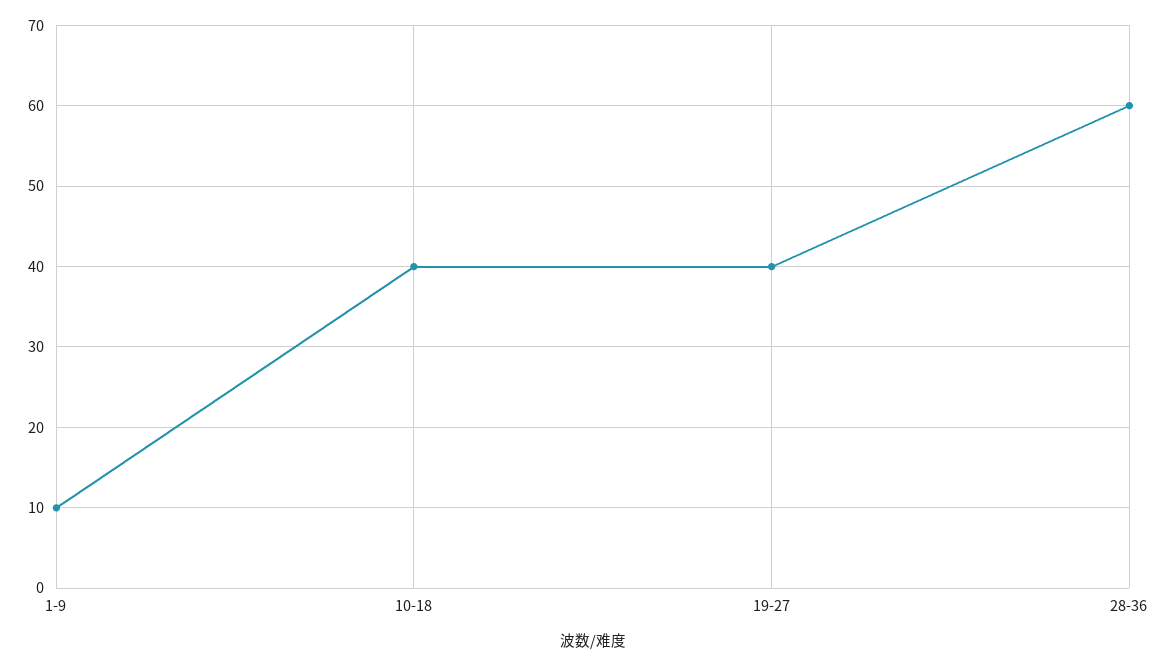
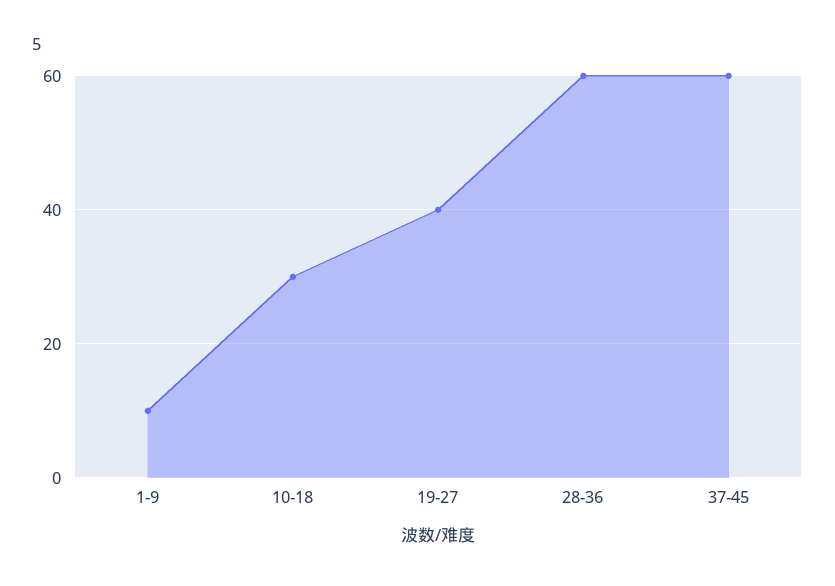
10-18: 40 -> 30
37-45: none -> 60

